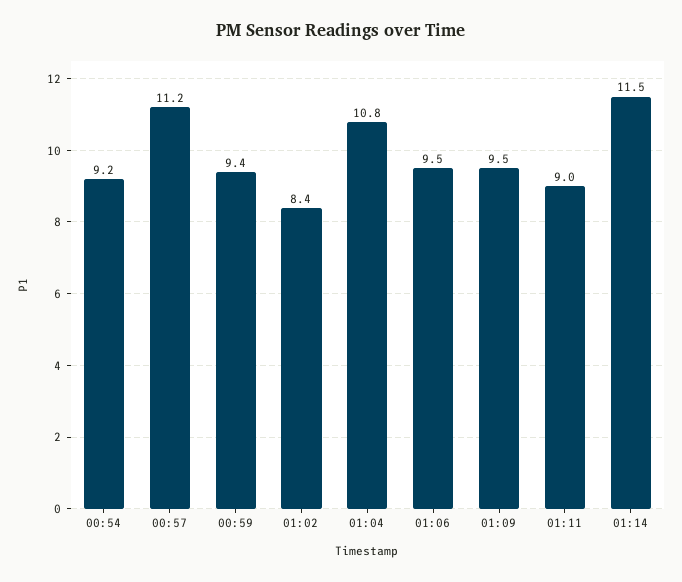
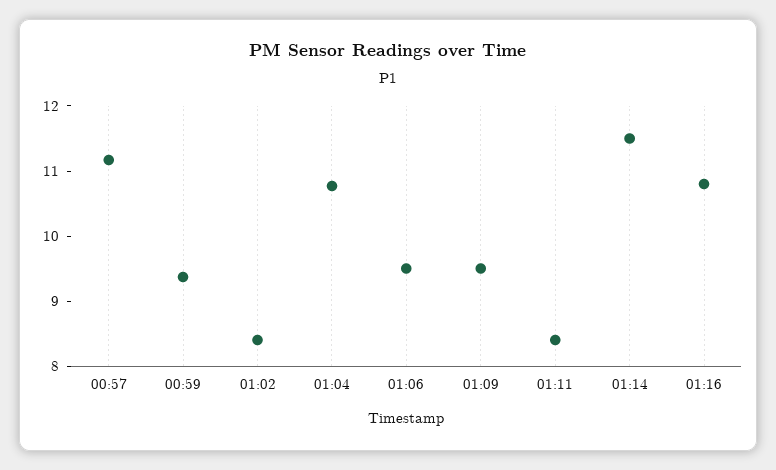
00:54: 9.2 -> none
01:11: 9 -> 8.4
01:16: none -> 10.8

